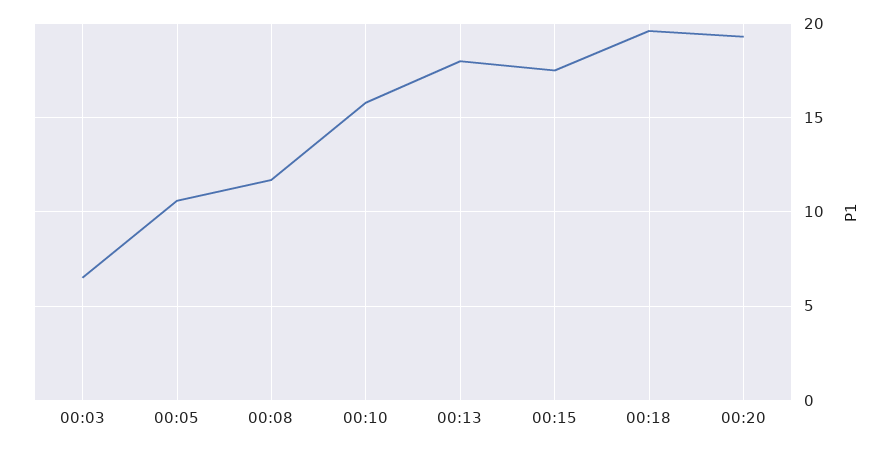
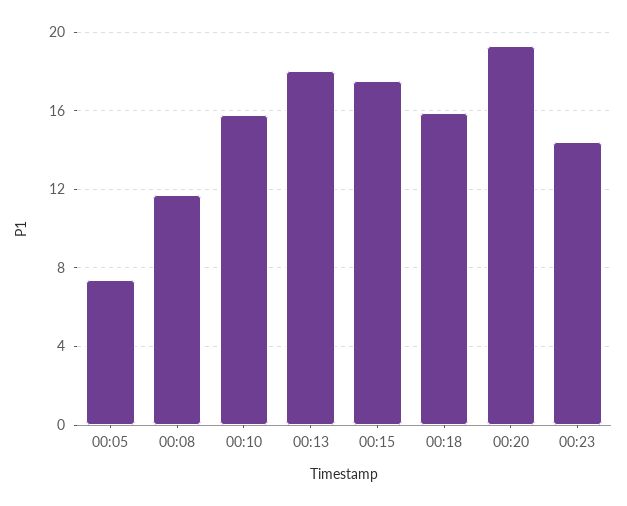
00:03: 6.5 -> none
00:05: 10.5 -> 7.5
00:18: 19.5 -> 16
00:23: none -> 14.5

